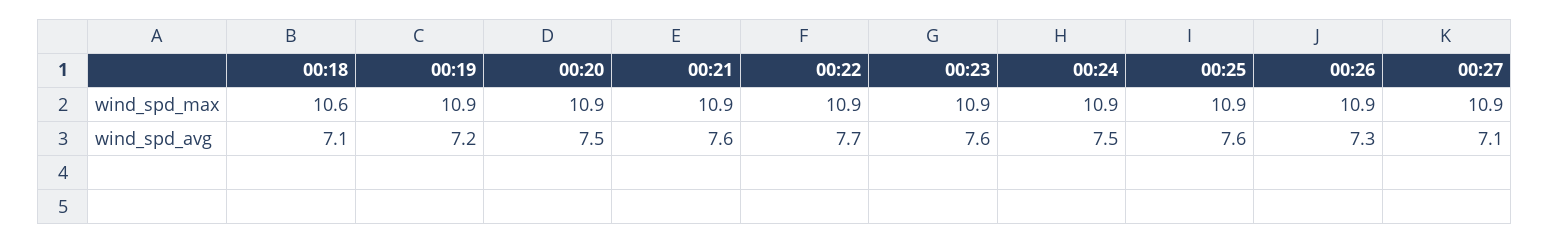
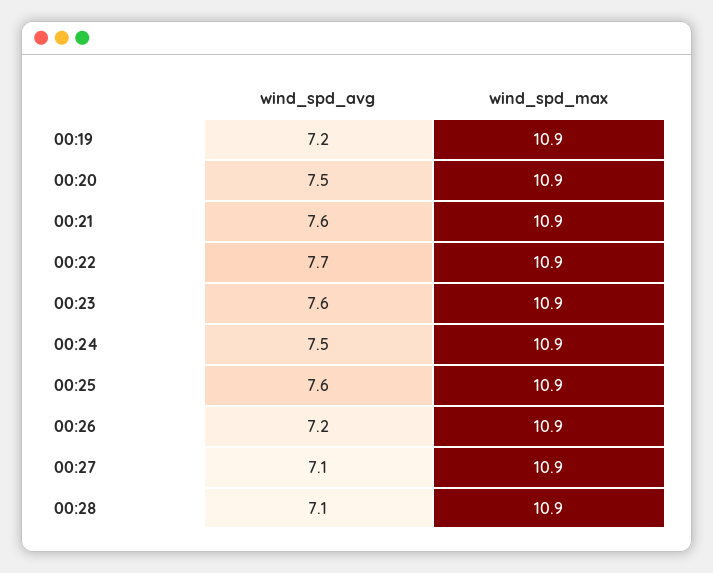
00:18, wind_spd_max: 10.6 -> none
00:18, wind_spd_avg: 7.1 -> none
00:26, wind_spd_avg: 7.3 -> 7.2
00:28, wind_spd_avg: none -> 7.1
00:28, wind_spd_max: none -> 10.9

